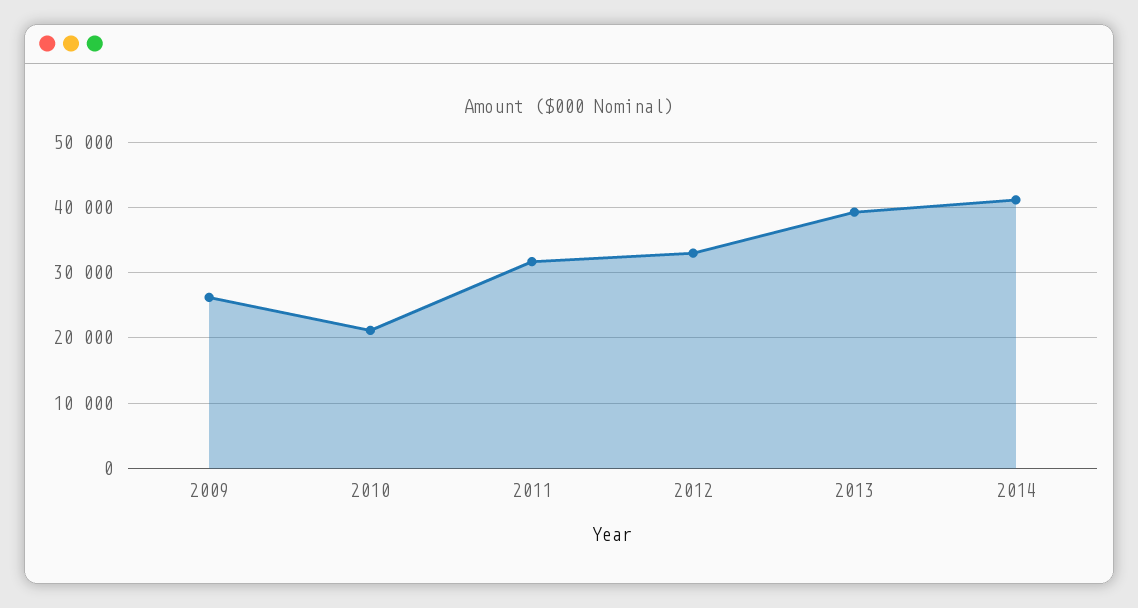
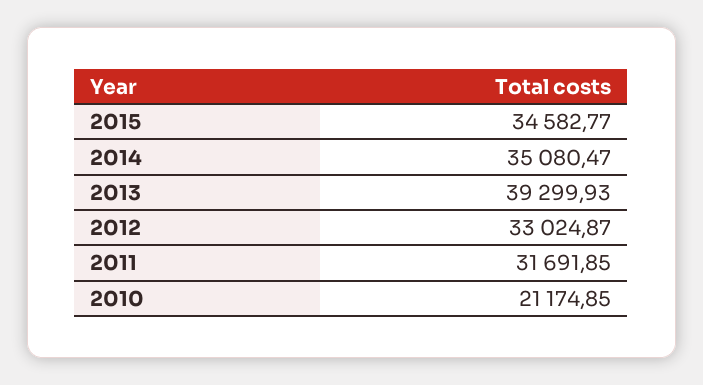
2009: 26000 -> none
2014: 41000 -> 35080.47
2015: none -> 34582.77

